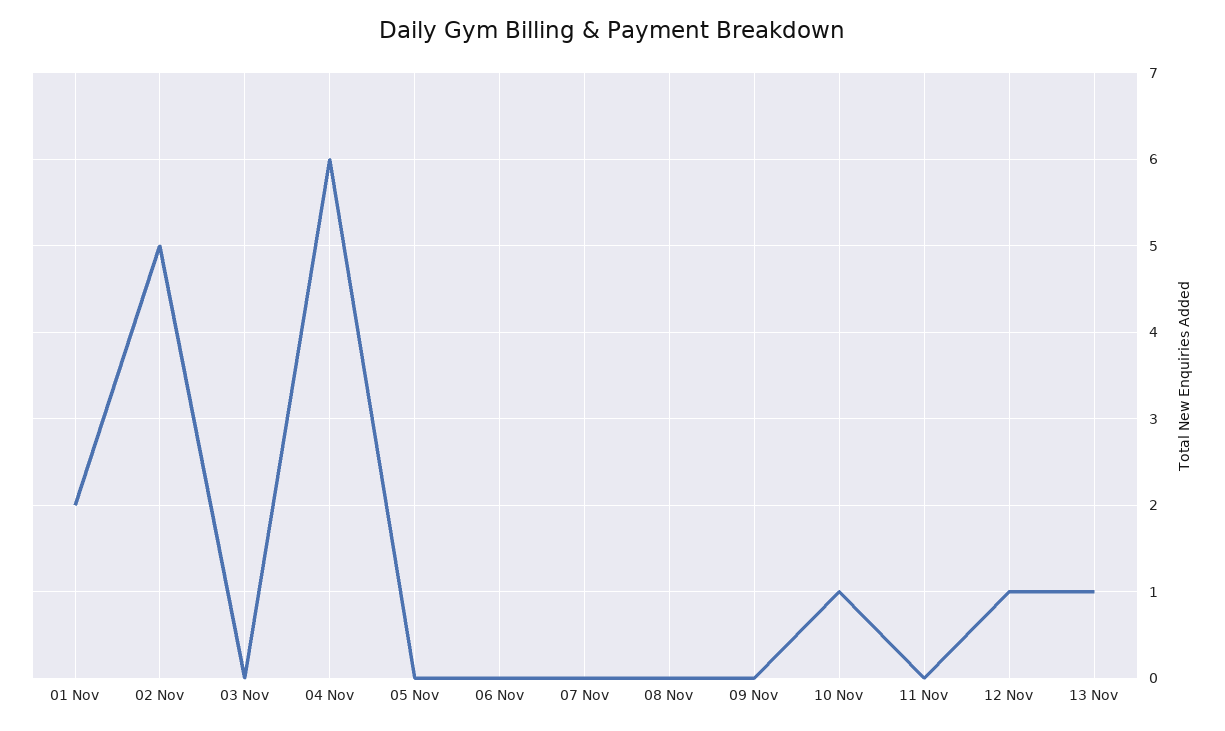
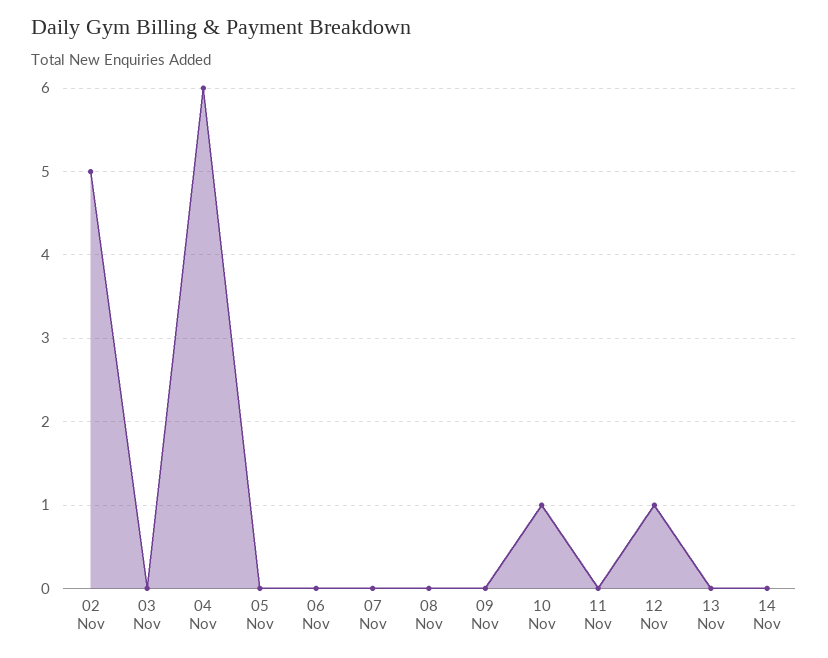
01 Nov: 2 -> none
13 Nov: 1 -> 0
14 Nov: none -> 0

